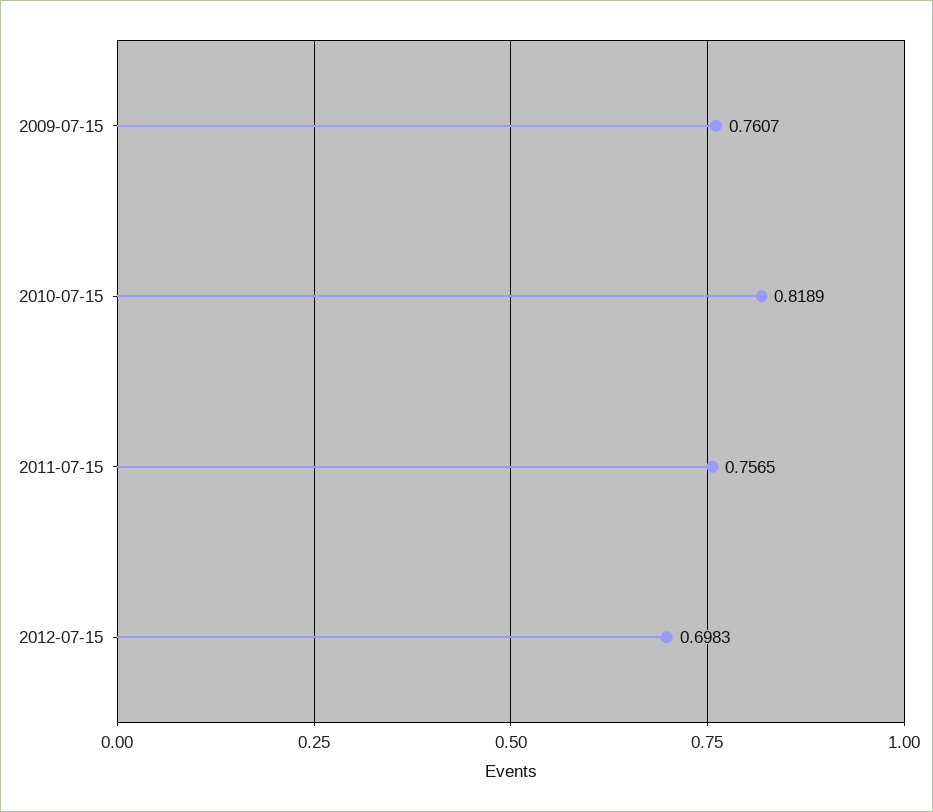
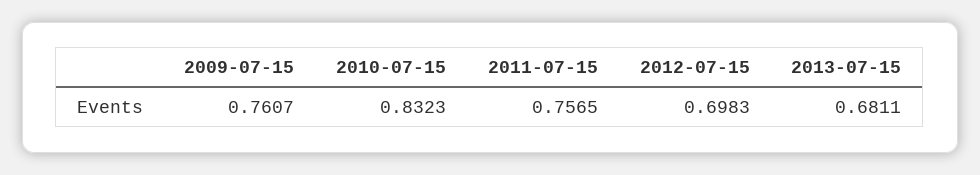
2010-07-15: 0.8189 -> 0.8323
2013-07-15: none -> 0.6811

